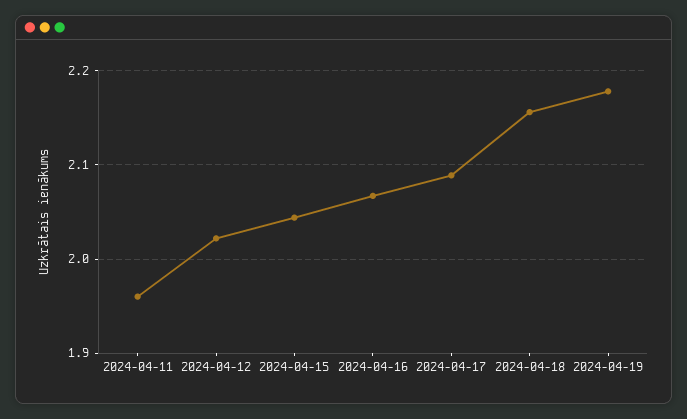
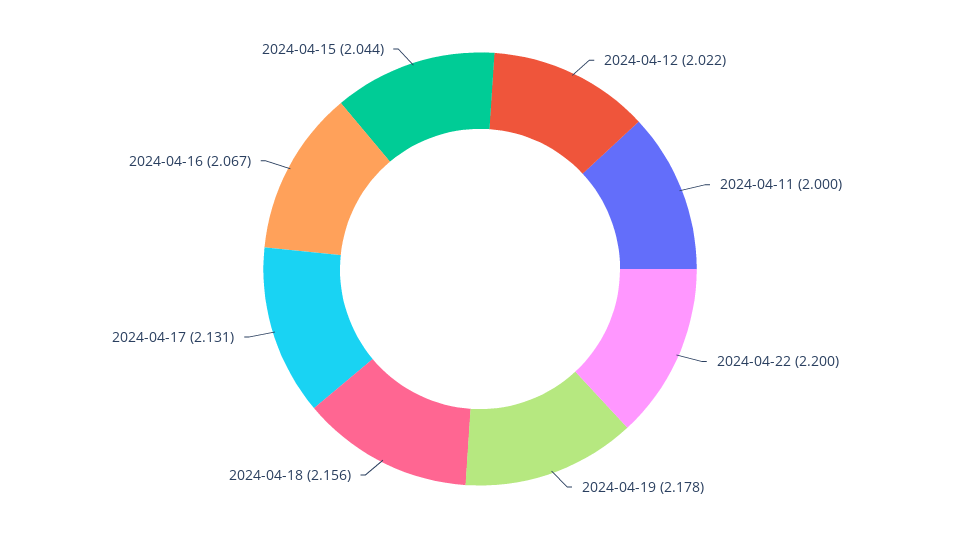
2024-04-11: 1.96 -> 2
2024-04-17: 2.09 -> 2.131
2024-04-22: none -> 2.2

